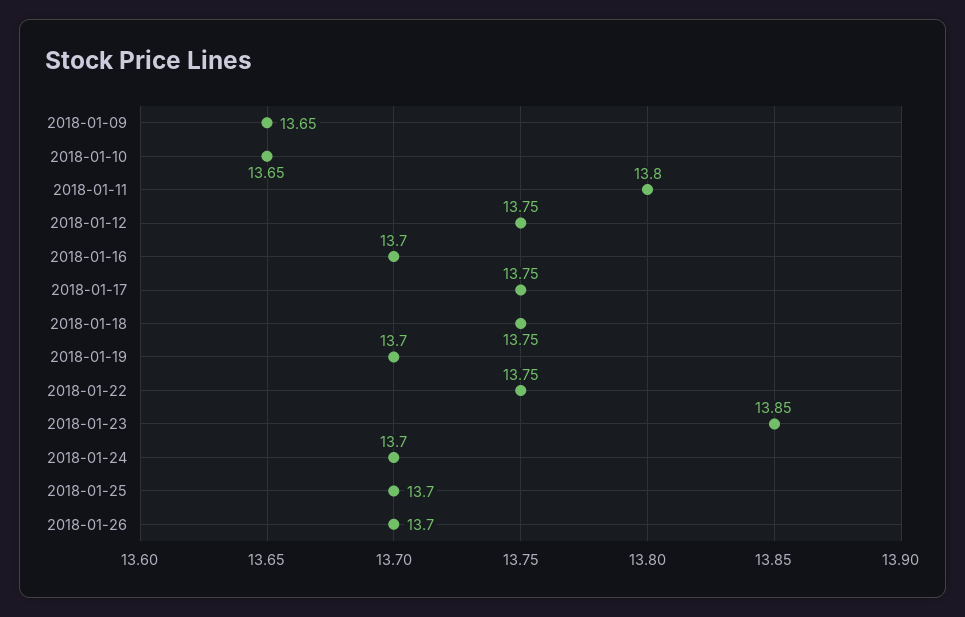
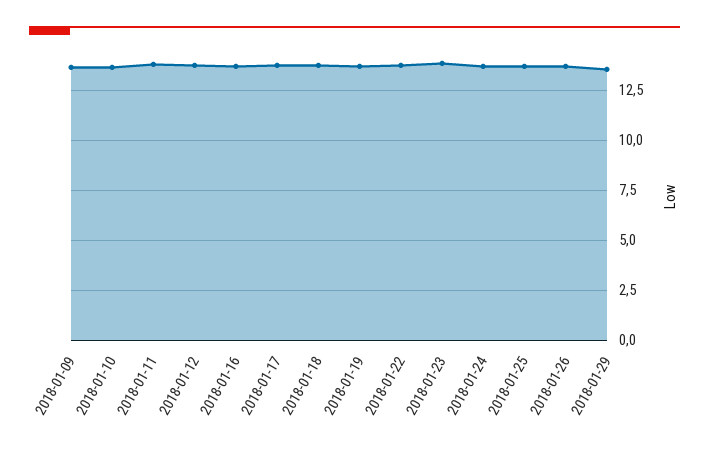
2018-01-29: none -> 13.5

